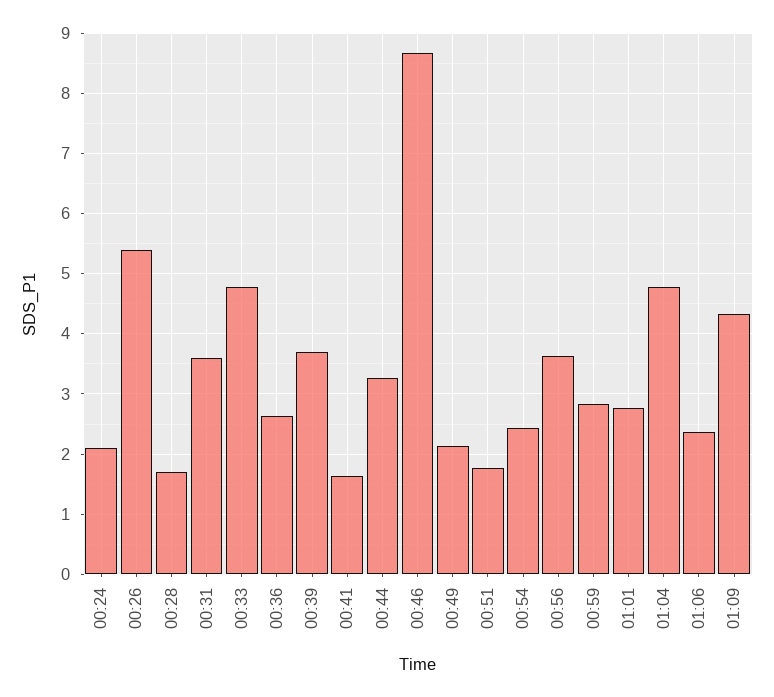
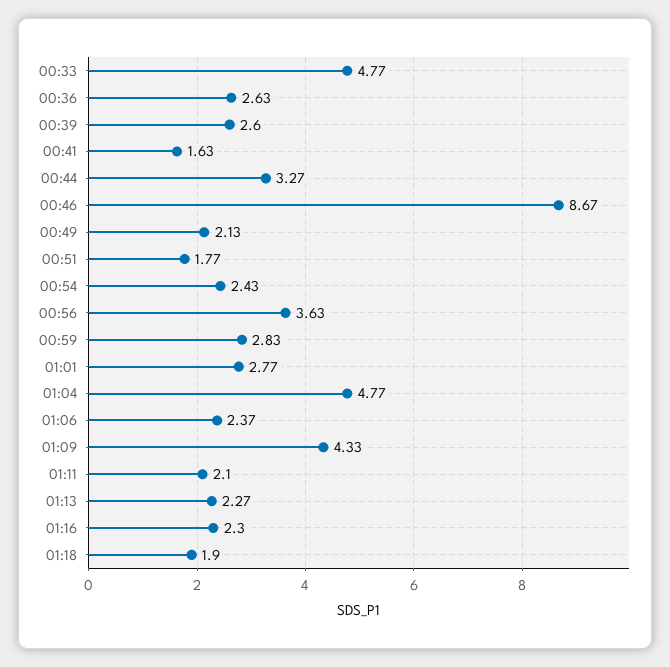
00:24: 2.1 -> none
00:26: 5.4 -> none
00:28: 1.7 -> none
00:31: 3.6 -> none
00:39: 3.7 -> 2.6
01:11: none -> 2.1
01:13: none -> 2.27
01:16: none -> 2.3
01:18: none -> 1.9

